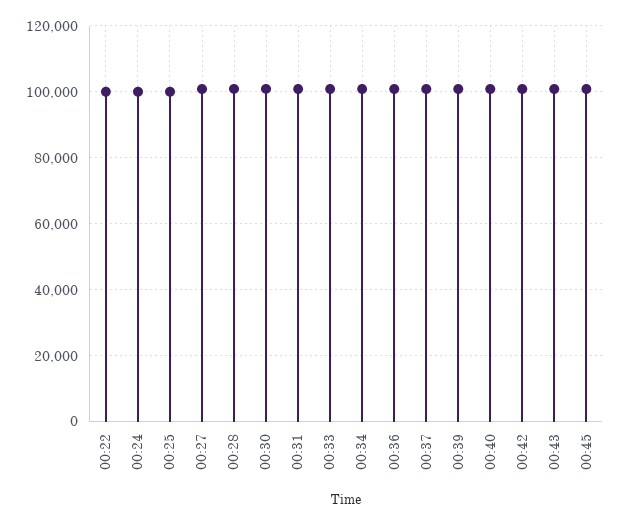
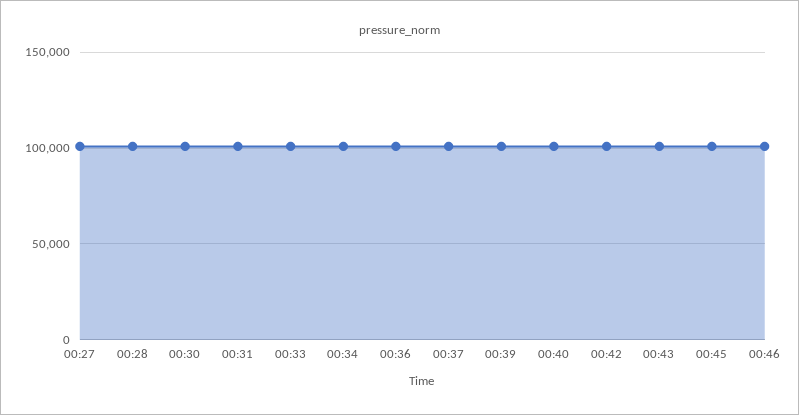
00:22: 100000 -> none
00:24: 100000 -> none
00:25: 100000 -> none
00:46: none -> 100000

